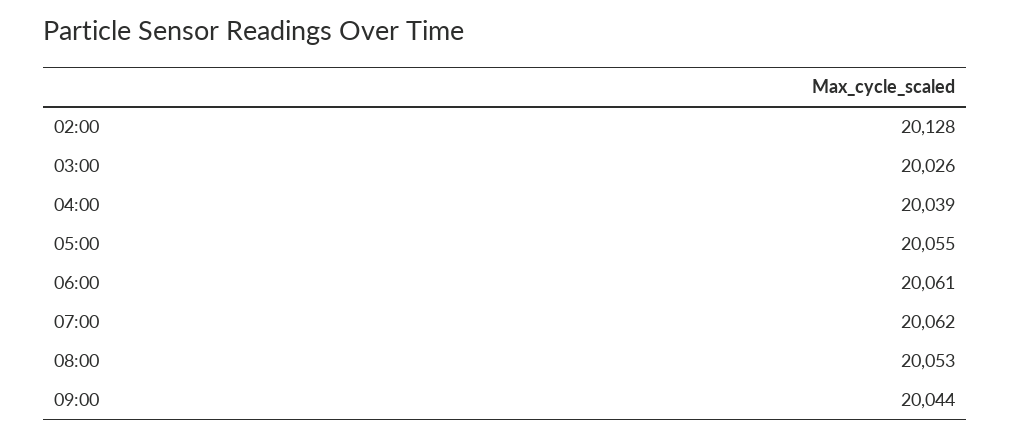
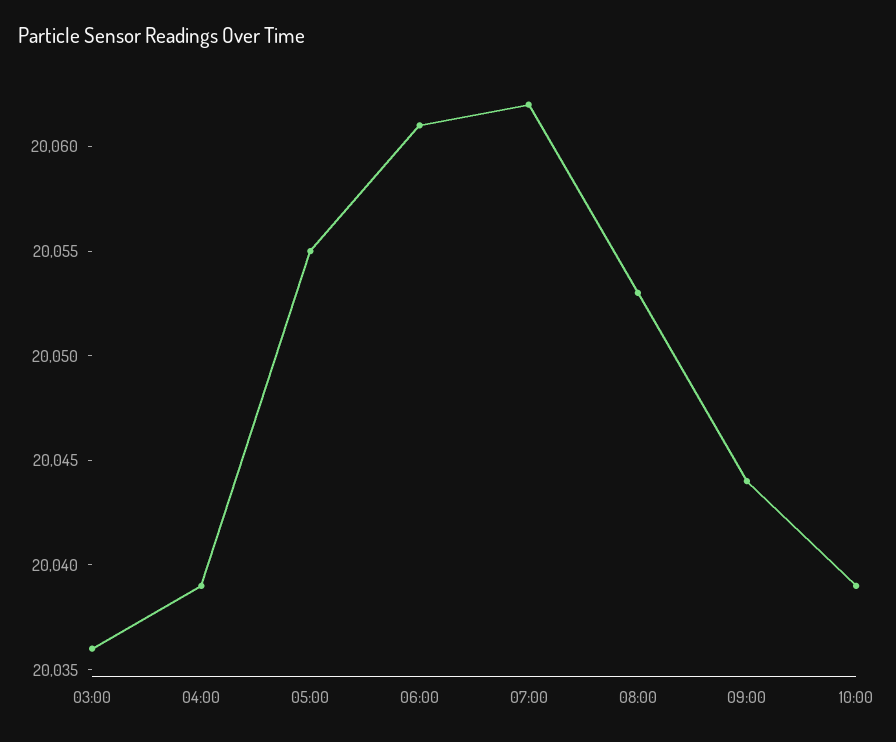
02:00: 20128 -> none
03:00: 20026 -> 20036
10:00: none -> 20039

